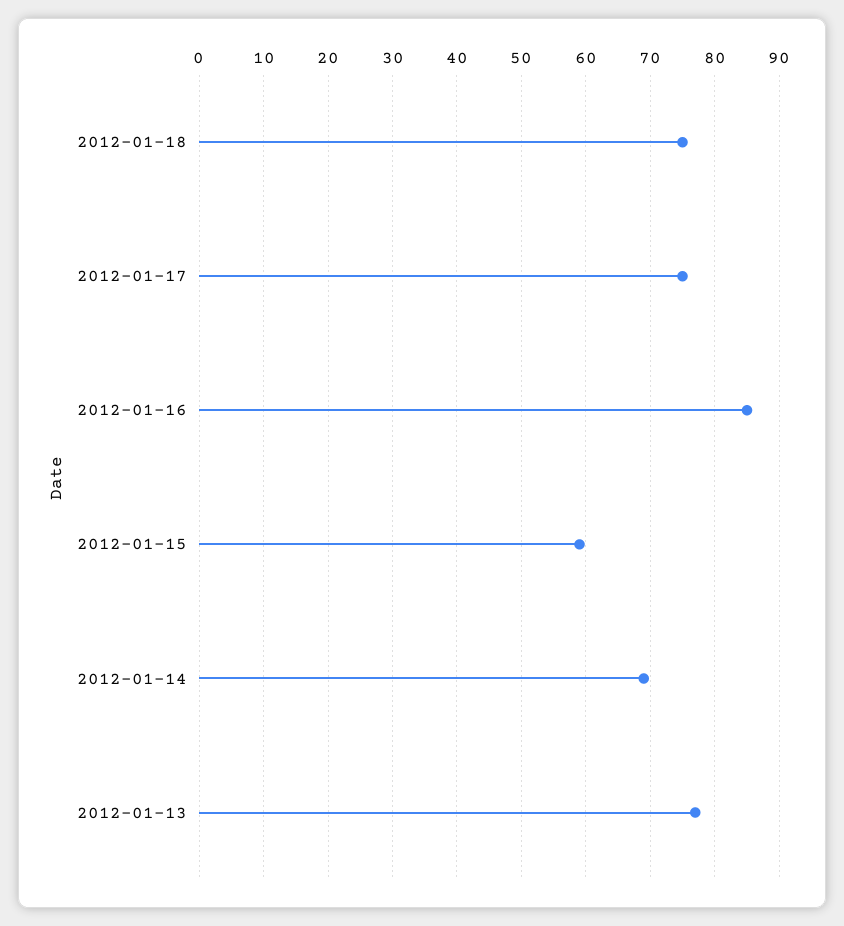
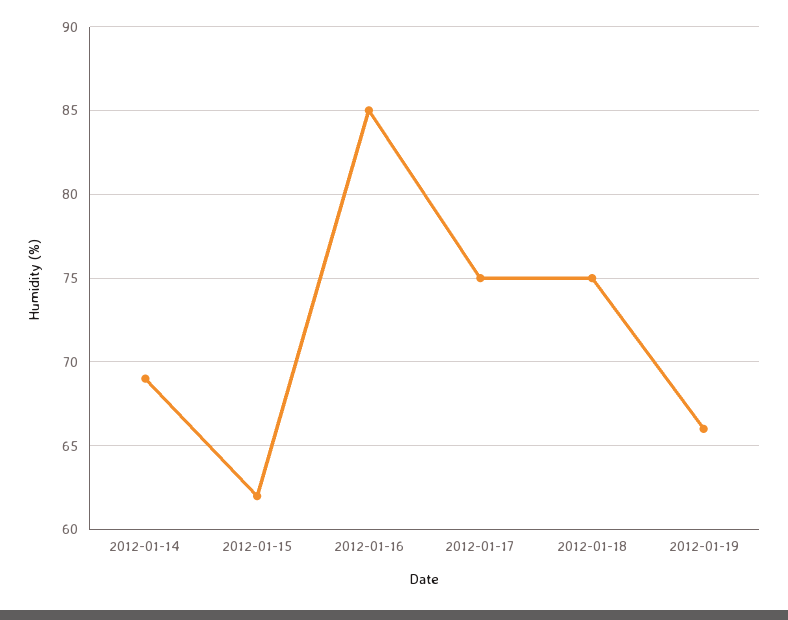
2012-01-15: 59 -> 62
2012-01-13: 77 -> none
2012-01-19: none -> 66

